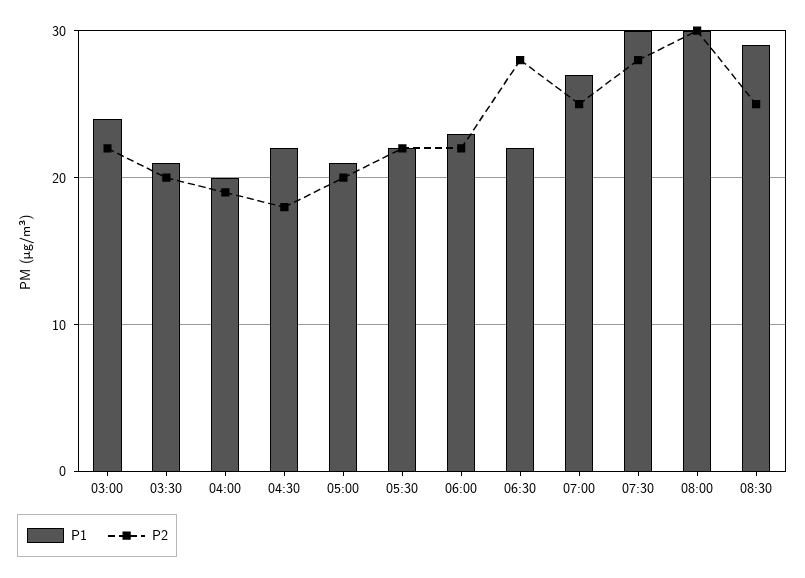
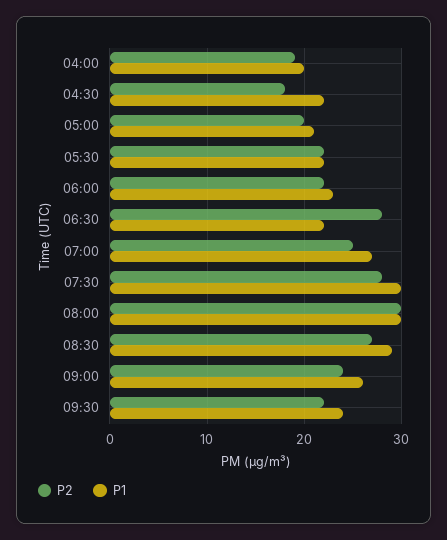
P1, 03:00: 24 -> none
P2, 03:00: 22 -> none
P1, 03:30: 21 -> none
P2, 03:30: 20 -> none
P2, 08:30: 25 -> 27
P2, 09:00: none -> 24
P1, 09:00: none -> 26
P2, 09:30: none -> 22
P1, 09:30: none -> 24

